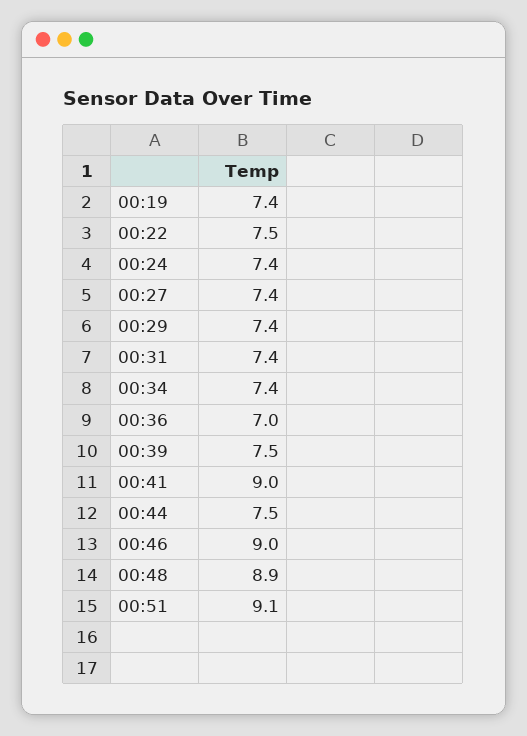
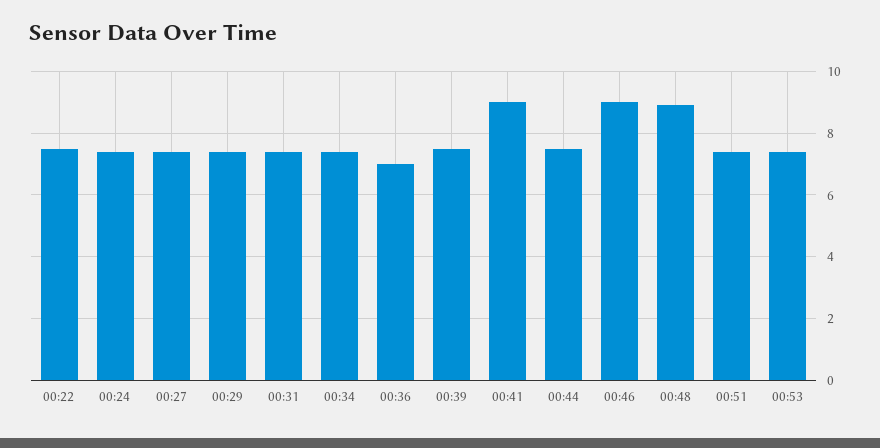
00:19: 7.4 -> none
00:51: 9.1 -> 7.5
00:53: none -> 7.5

